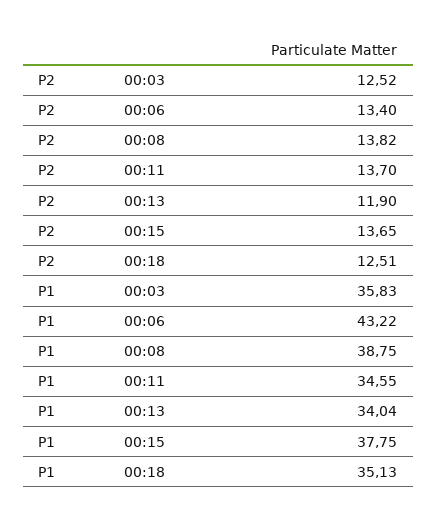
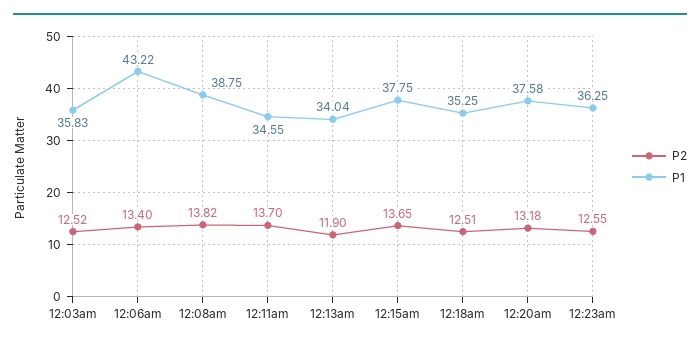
P1, 00:18: 35.13 -> 35.25
P2, 12:20am: none -> 13.18
P1, 12:20am: none -> 37.58
P2, 12:23am: none -> 12.55
P1, 12:23am: none -> 36.25

